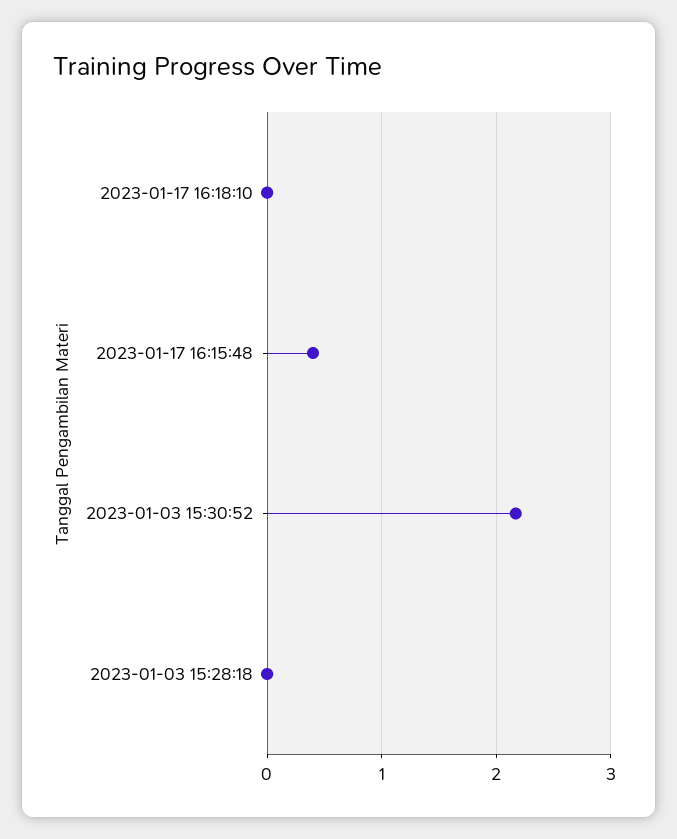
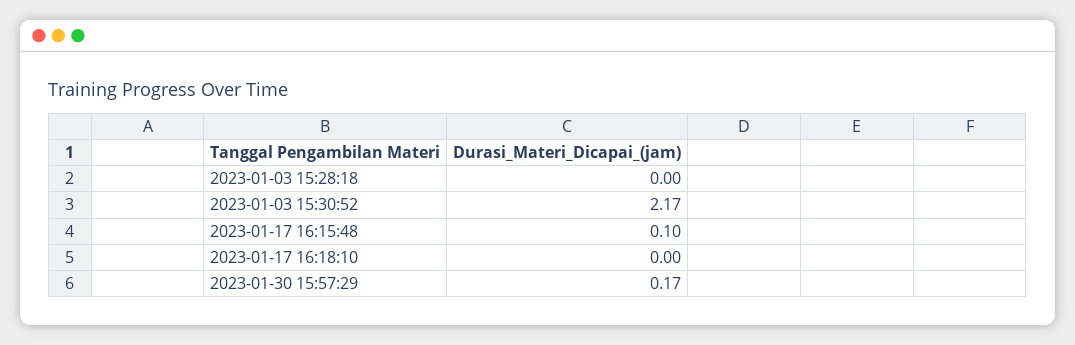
2023-01-17 16:15:48: 0.4 -> 0.1
2023-01-30 15:57:29: none -> 0.17

